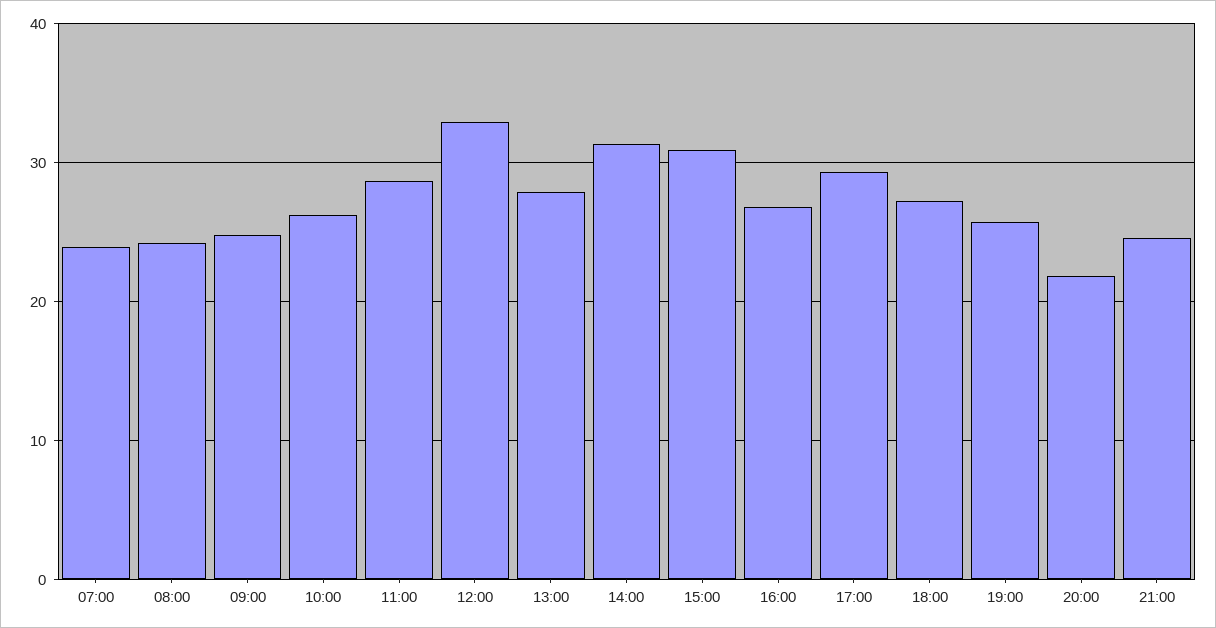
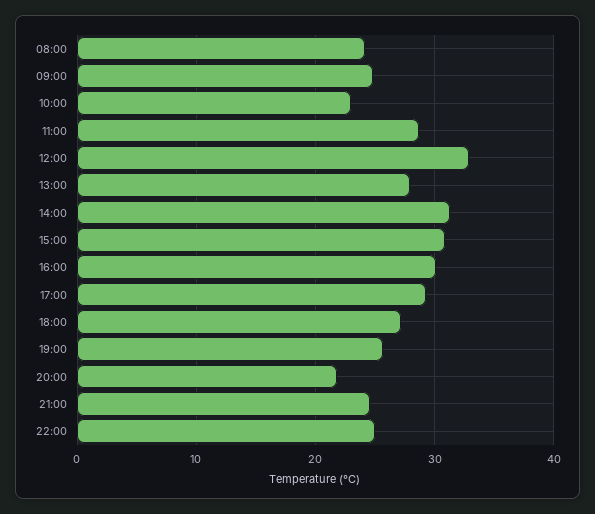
07:00: 24 -> none
10:00: 26 -> 23
16:00: 27 -> 30
22:00: none -> 25

